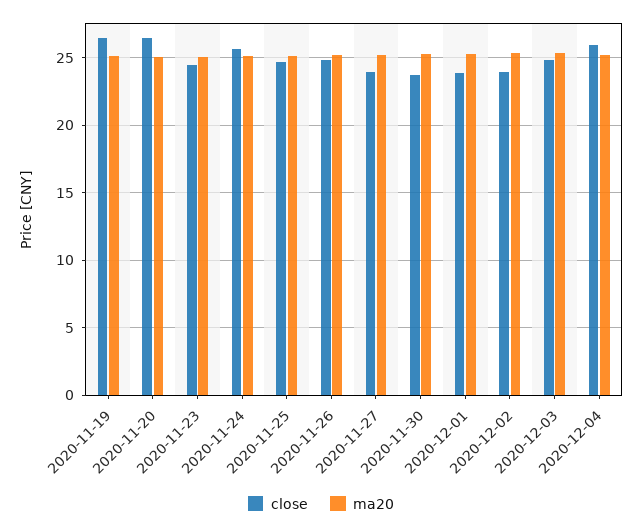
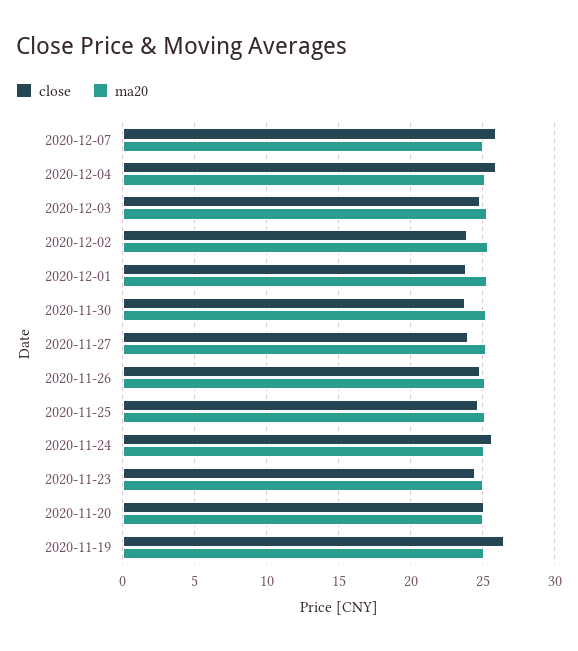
close, 2020-11-20: 26.5 -> 25
close, 2020-12-07: none -> 26
ma20, 2020-12-07: none -> 25

